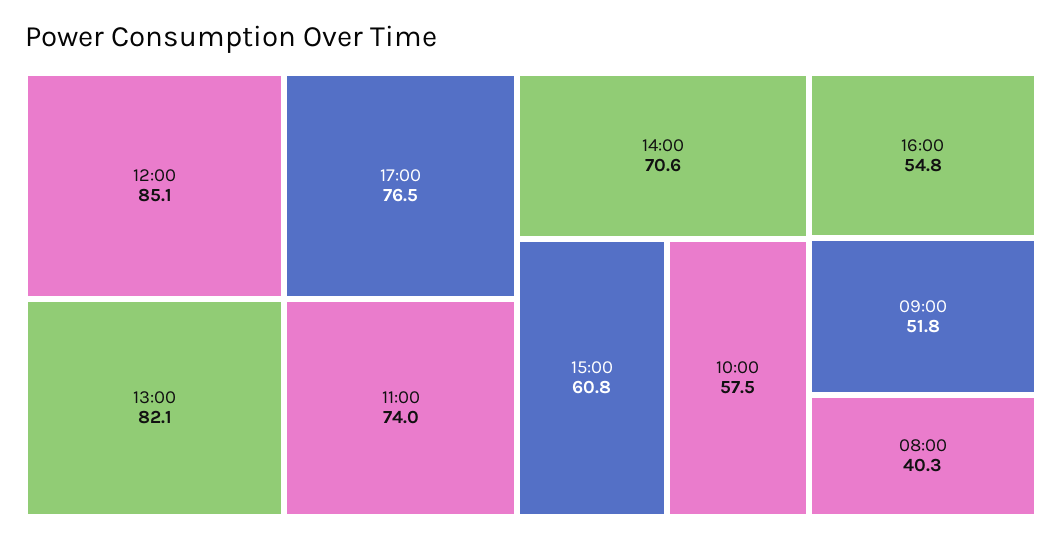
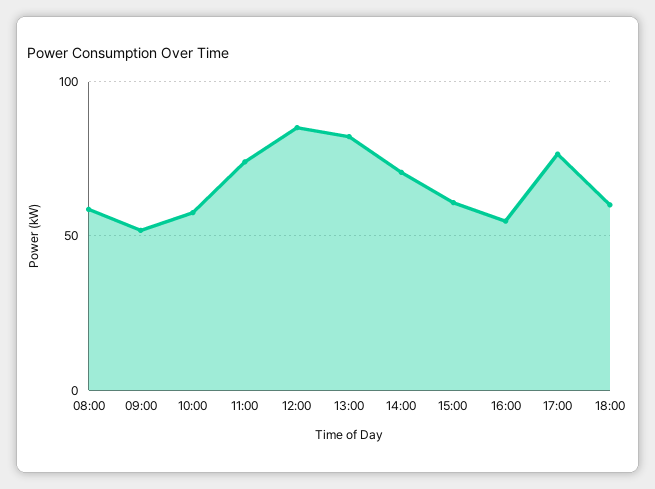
08:00: 40.3 -> 60
18:00: none -> 60

